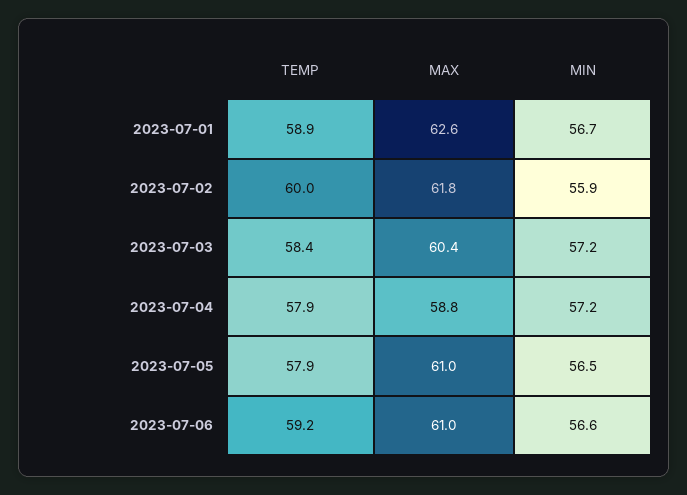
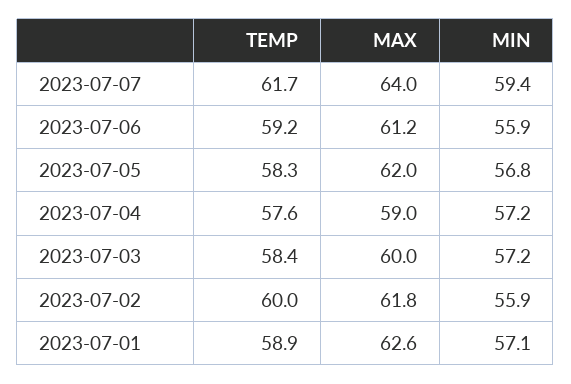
MIN, 2023-07-01: 56.7 -> 57.1
MAX, 2023-07-03: 60.4 -> 60
TEMP, 2023-07-04: 57.9 -> 57.6
MAX, 2023-07-04: 58.8 -> 59
TEMP, 2023-07-05: 57.9 -> 58.3
MAX, 2023-07-05: 61 -> 62
MIN, 2023-07-05: 56.5 -> 56.8
MAX, 2023-07-06: 61 -> 61.2
MIN, 2023-07-06: 56.6 -> 55.9
TEMP, 2023-07-07: none -> 61.7
MAX, 2023-07-07: none -> 64
MIN, 2023-07-07: none -> 59.4

